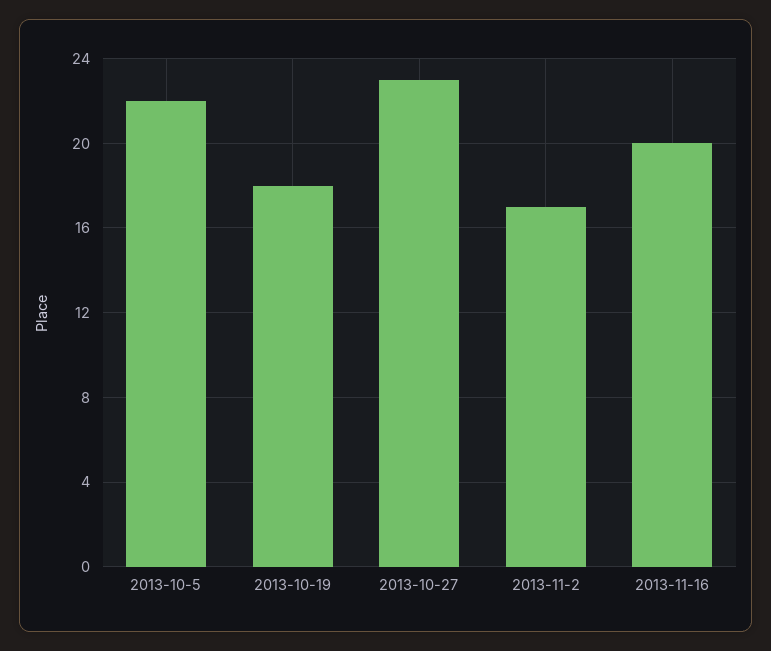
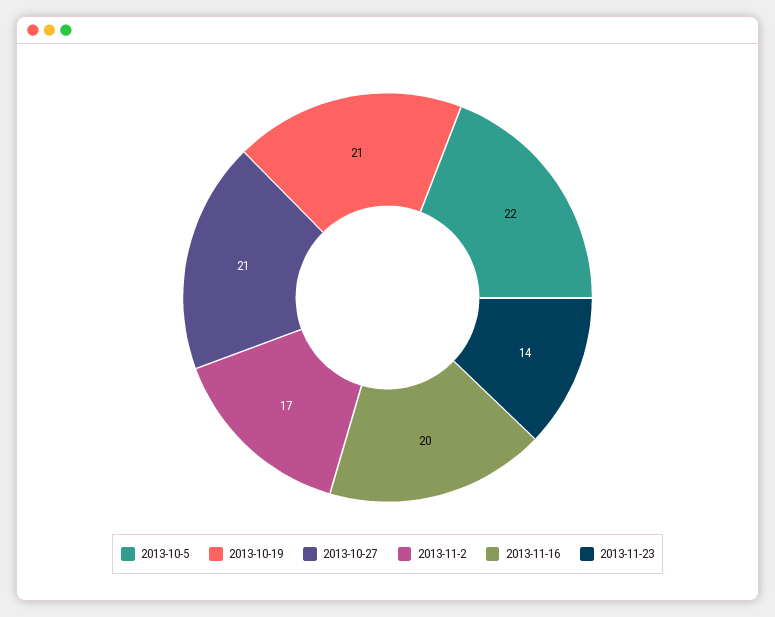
2013-10-19: 18 -> 21
2013-10-27: 23 -> 21
2013-11-23: none -> 14

